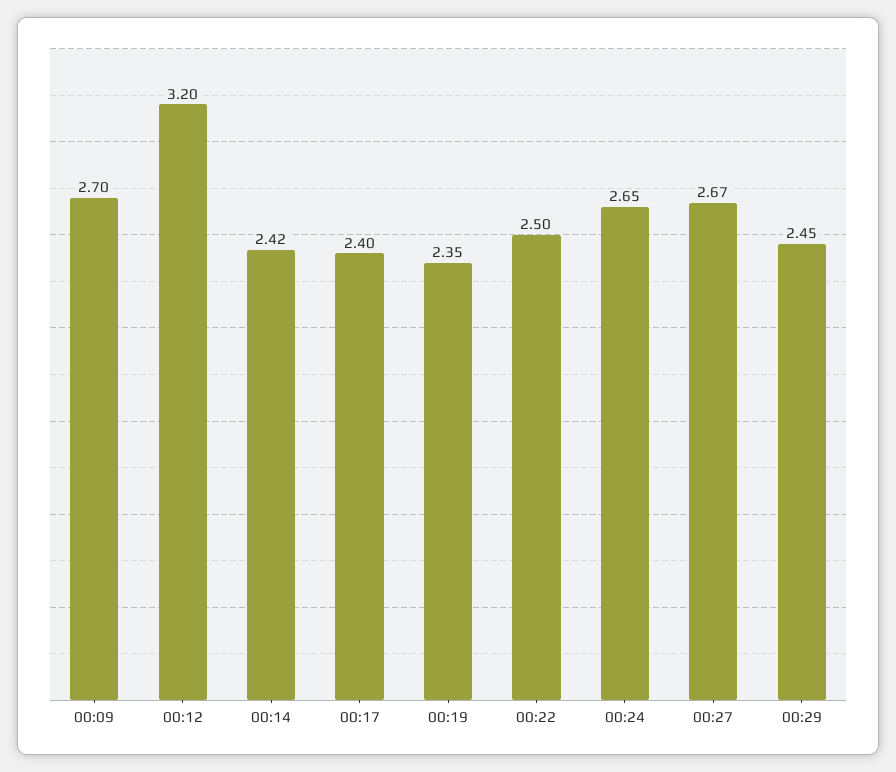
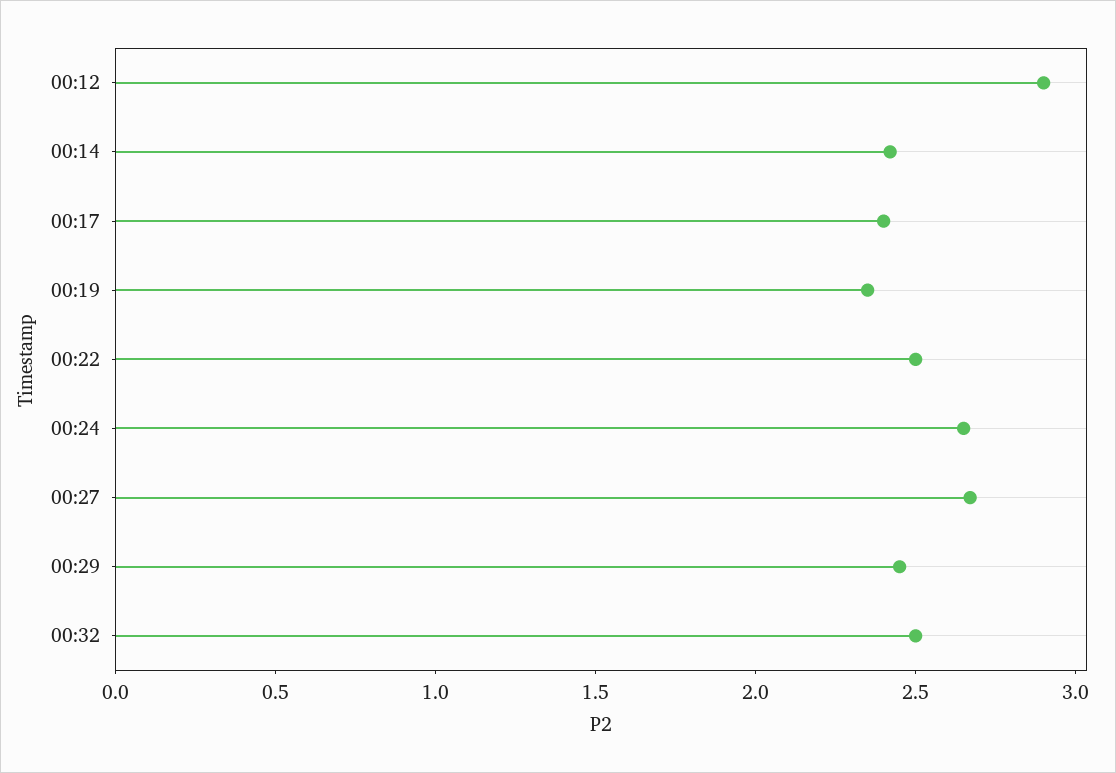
00:09: 2.7 -> none
00:12: 3.2 -> 2.9
00:32: none -> 2.5

